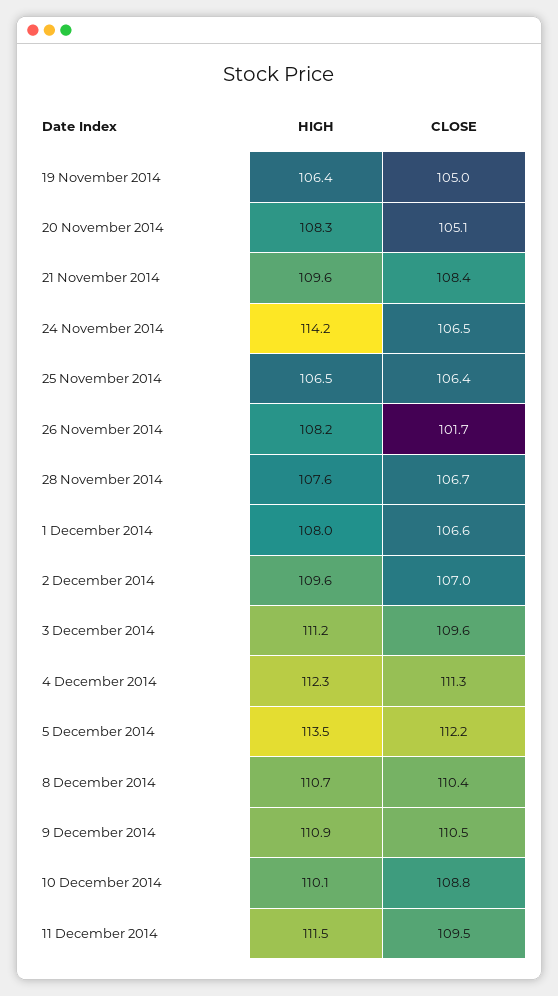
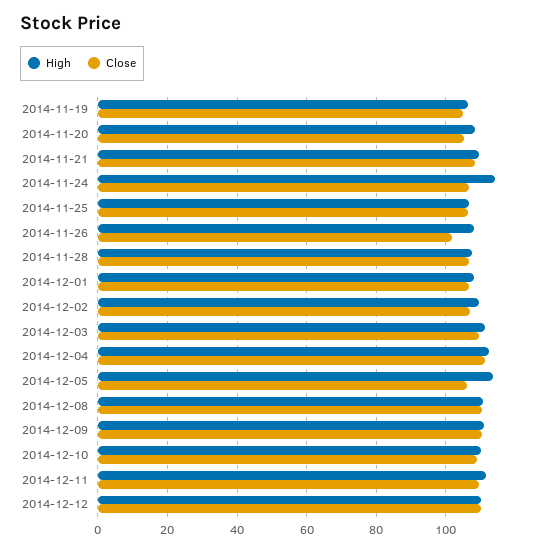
CLOSE, 5 December 2014: 112.2 -> 106
HIGH, 2014-12-12: none -> 110
CLOSE, 2014-12-12: none -> 110

